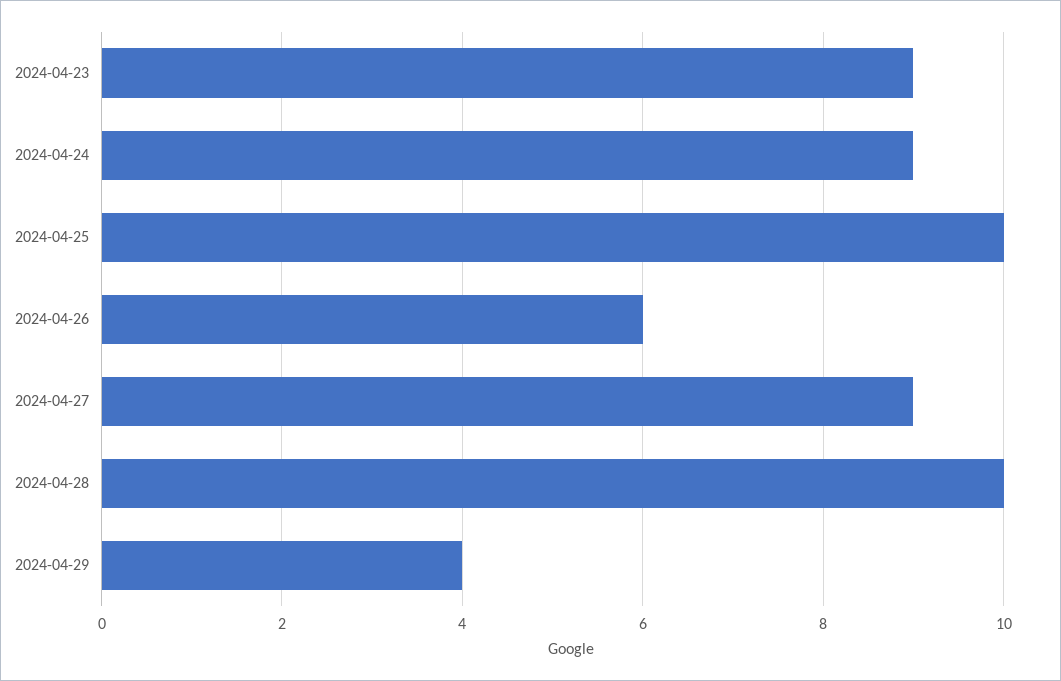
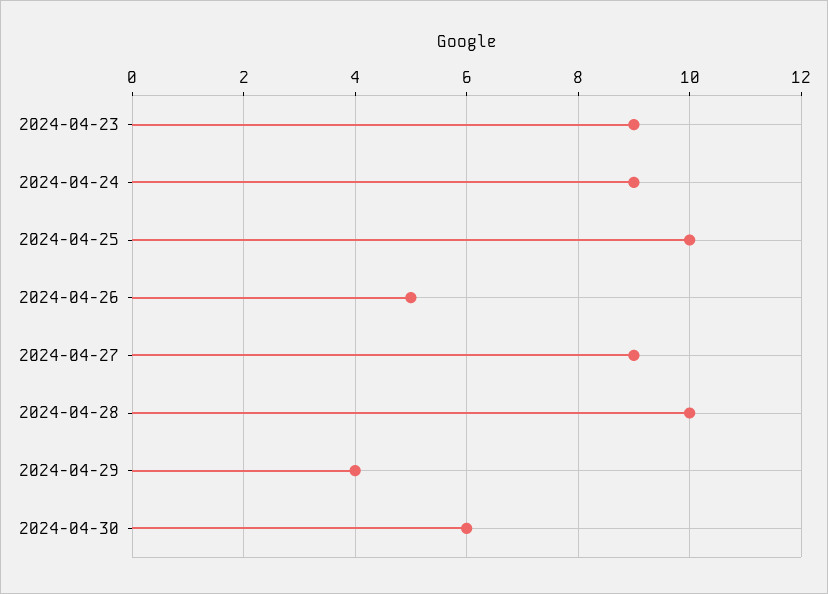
2024-04-26: 6 -> 5
2024-04-30: none -> 6

